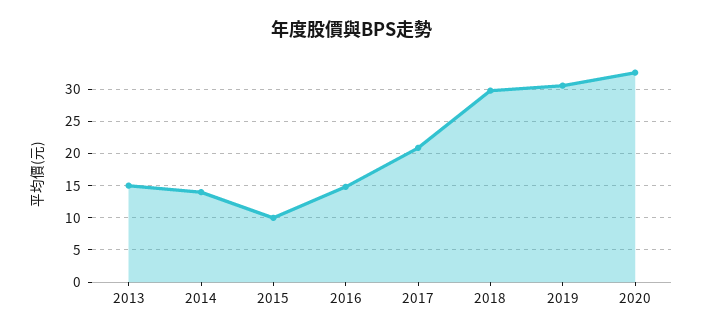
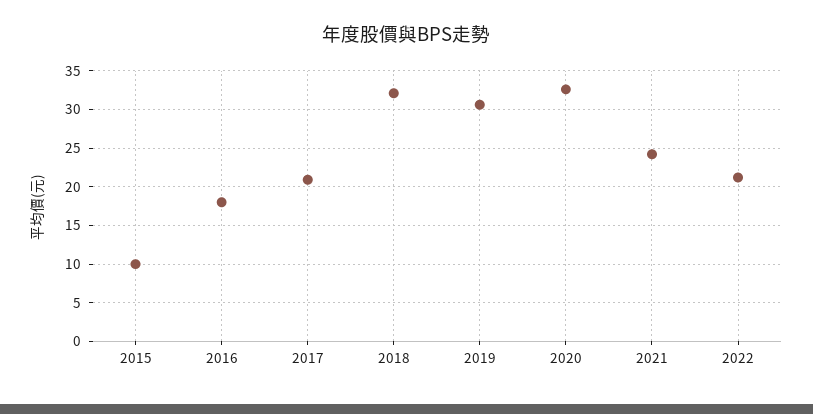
2013: 15 -> none
2014: 14 -> none
2016: 15 -> 18
2018: 30 -> 32
2021: none -> 24
2022: none -> 21

